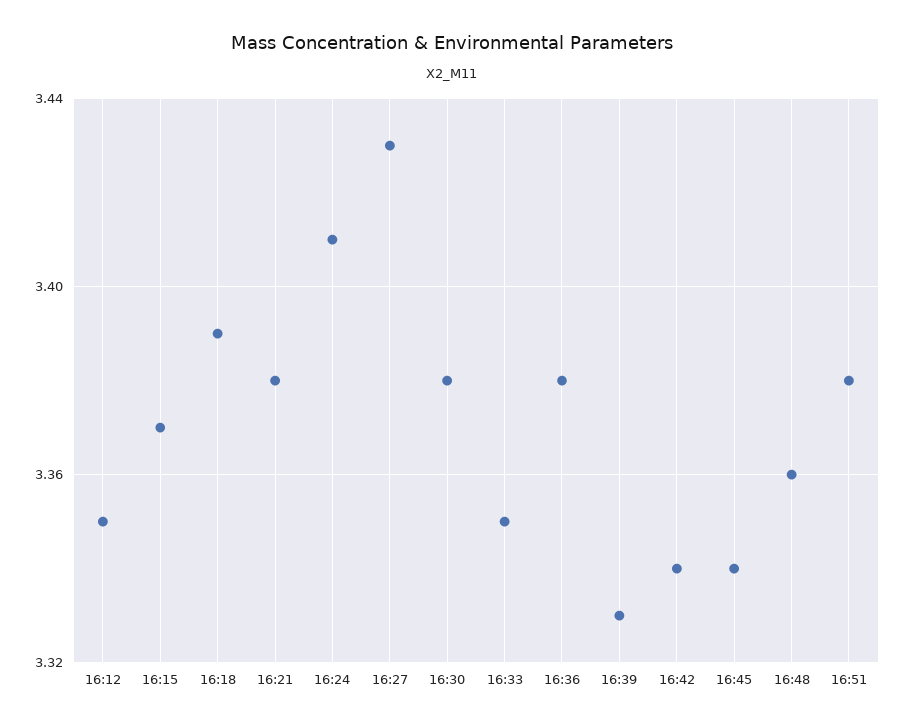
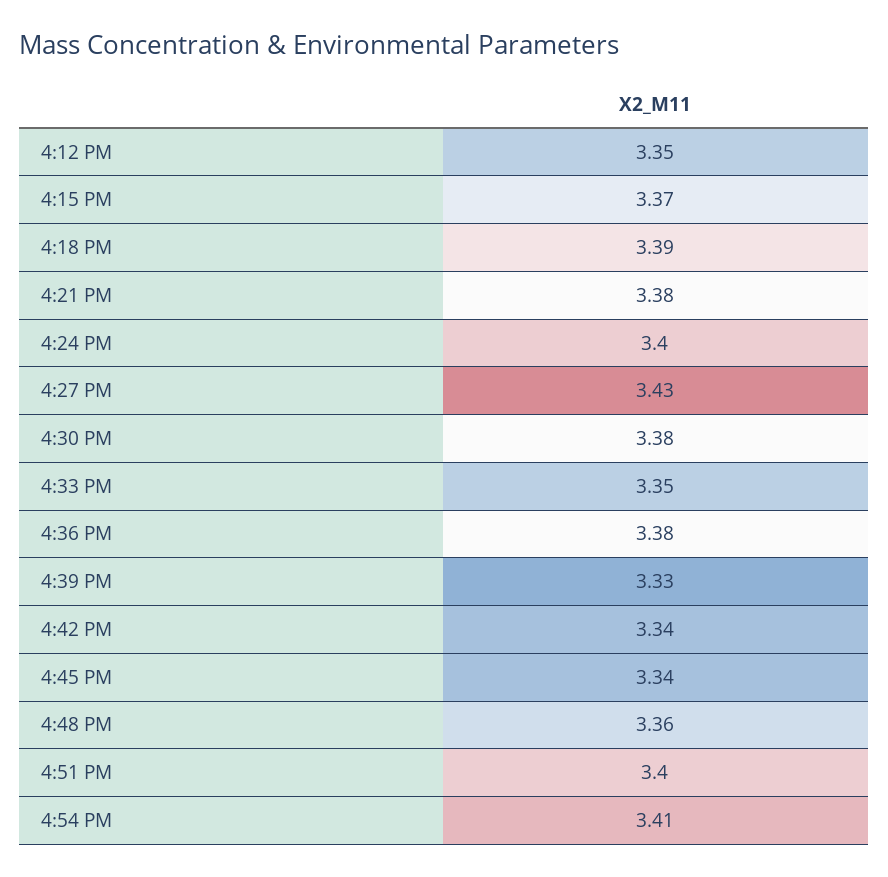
16:24: 3.41 -> 3.4
16:51: 3.38 -> 3.4
4:54 PM: none -> 3.41

